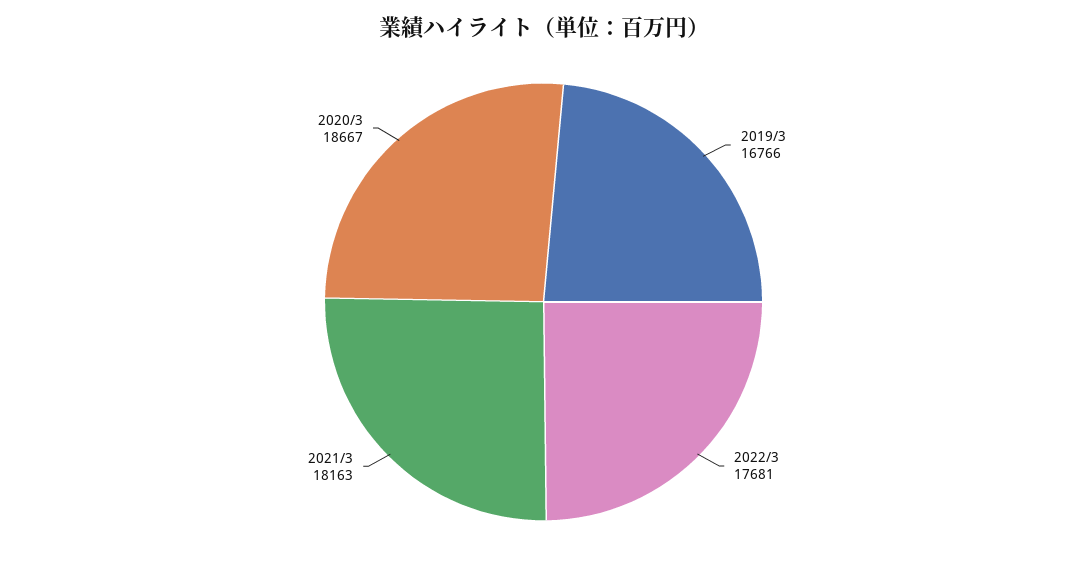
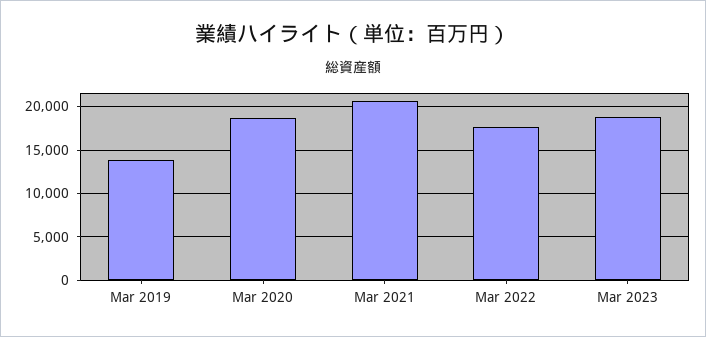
2019/3: 16766 -> 14000
2021/3: 18163 -> 21000
Mar 2023: none -> 19000

